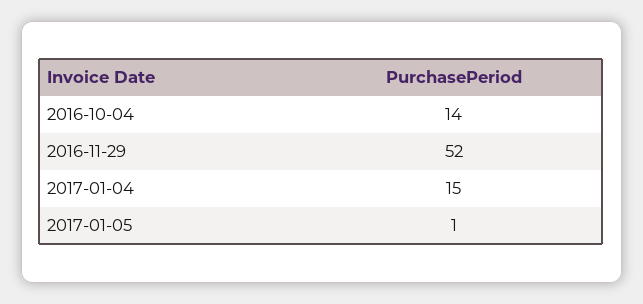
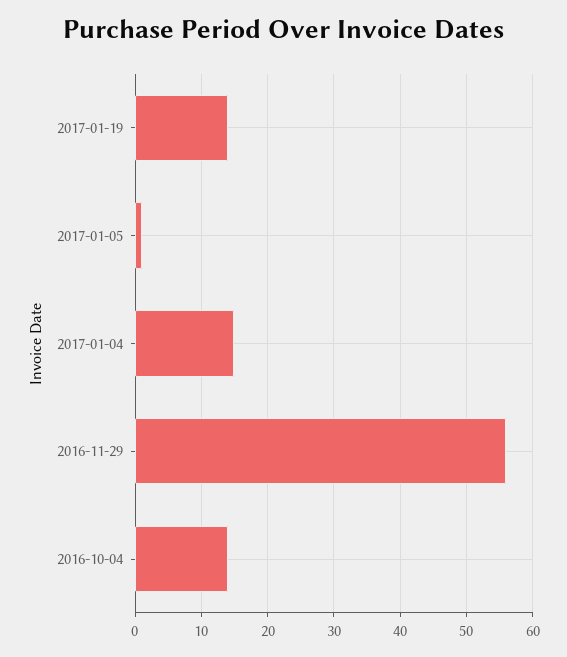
2016-11-29: 52 -> 56
2017-01-19: none -> 14

